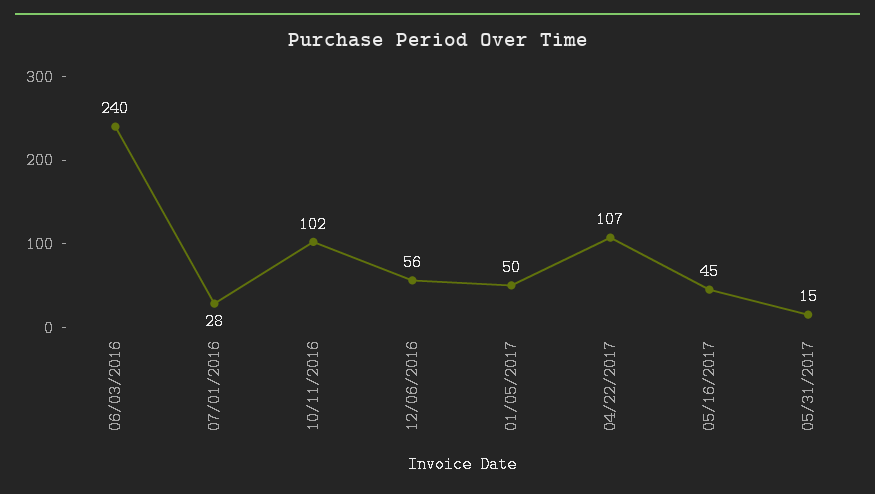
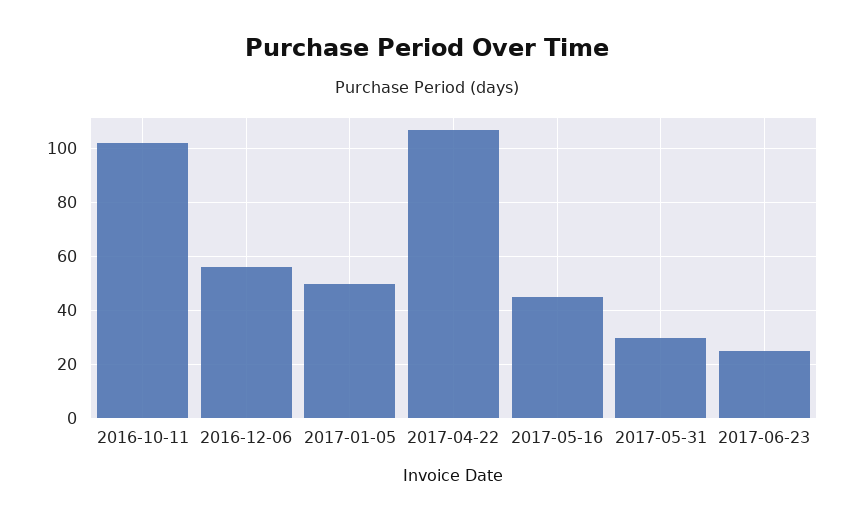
06/03/2016: 240 -> none
07/01/2016: 28 -> none
05/31/2017: 15 -> 30
2017-06-23: none -> 25

